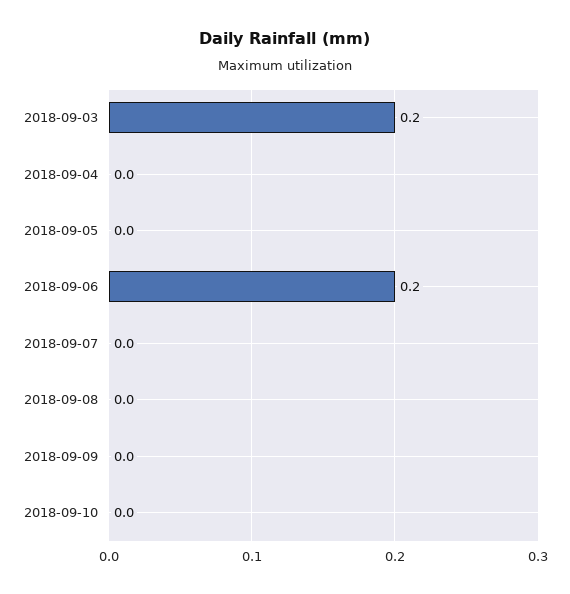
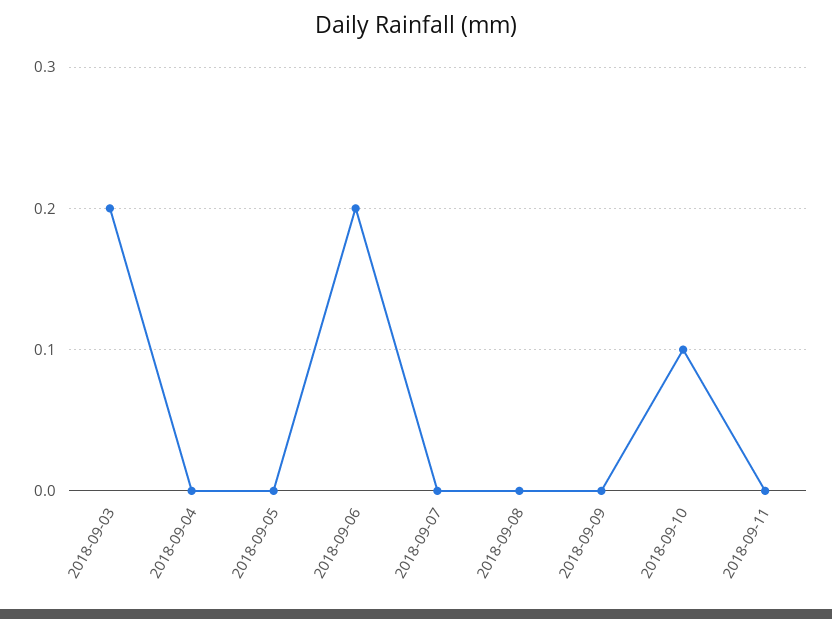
2018-09-10: 0 -> 0.1
2018-09-11: none -> 0

